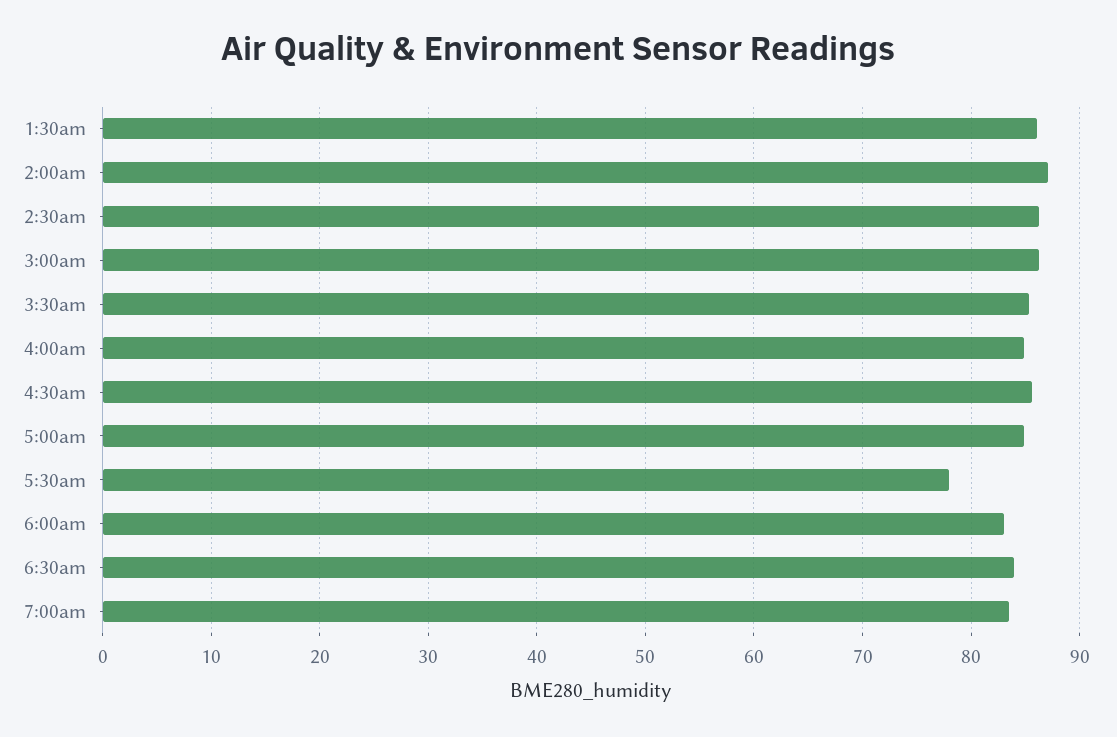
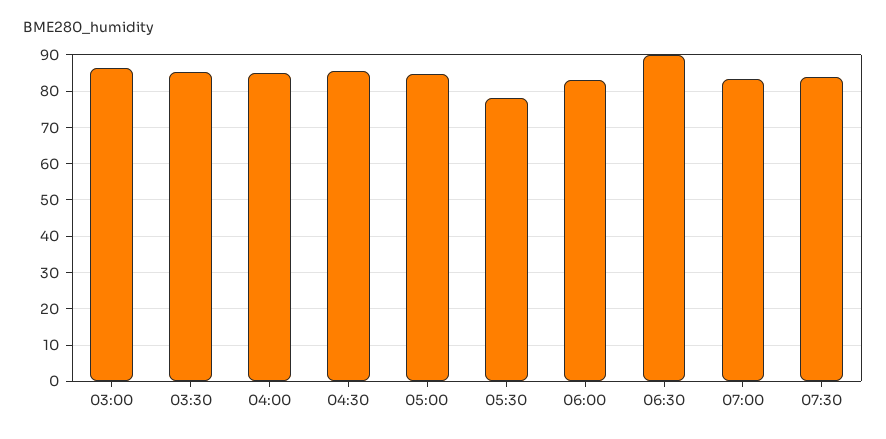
1:30am: 86 -> none
2:00am: 87 -> none
2:30am: 86 -> none
6:30am: 84 -> 90
07:30: none -> 84

